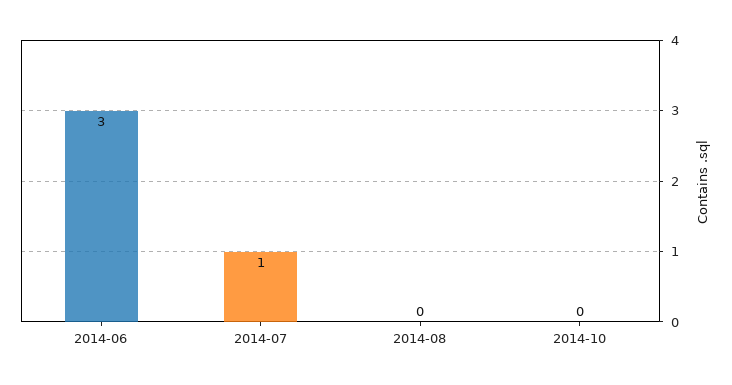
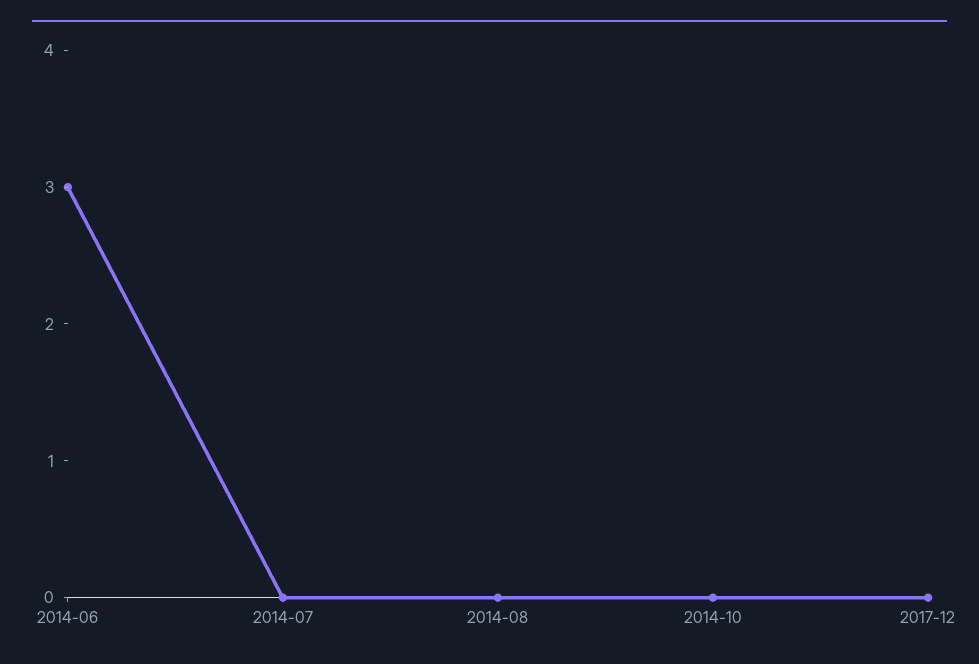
2014-07: 1 -> 0
2017-12: none -> 0

